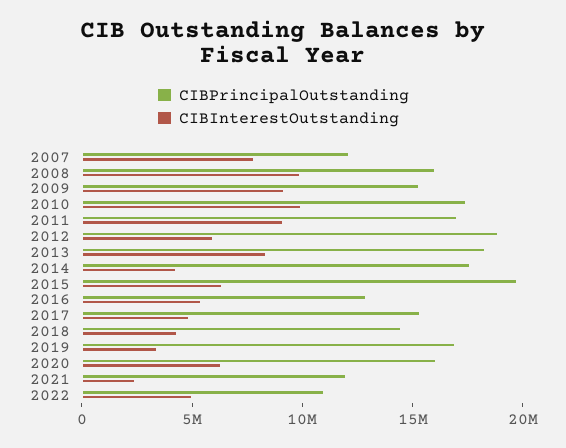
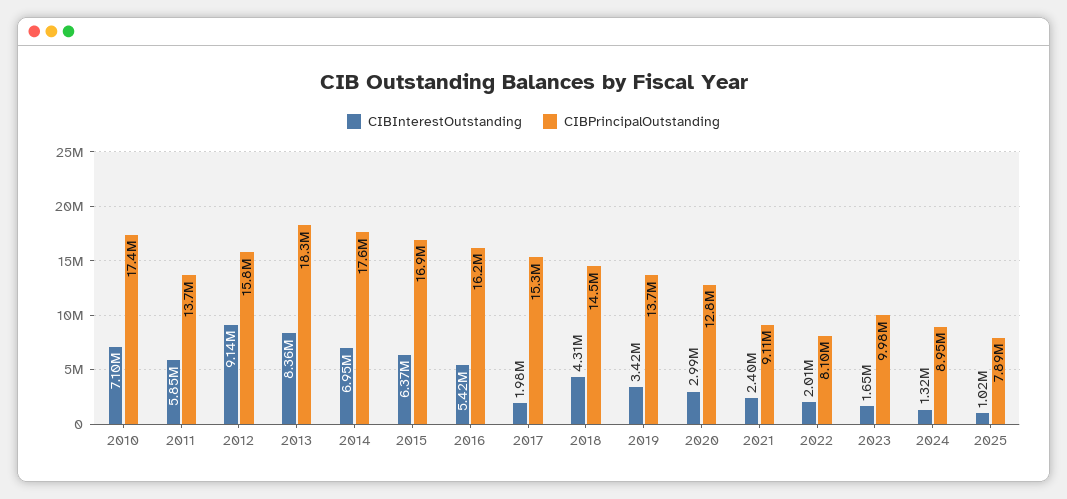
CIBPrincipalOutstanding, 2007: 12000000 -> none
CIBInterestOutstanding, 2007: 8000000 -> none
CIBPrincipalOutstanding, 2008: 16000000 -> none
CIBInterestOutstanding, 2008: 10000000 -> none
CIBPrincipalOutstanding, 2009: 15000000 -> none
CIBInterestOutstanding, 2009: 9000000 -> none
CIBInterestOutstanding, 2010: 10000000 -> 7100000
CIBPrincipalOutstanding, 2011: 17000000 -> 13700000
CIBInterestOutstanding, 2011: 9000000 -> 5850000
CIBPrincipalOutstanding, 2012: 19000000 -> 15800000
CIBInterestOutstanding, 2012: 6000000 -> 9140000
CIBInterestOutstanding, 2014: 4000000 -> 6950000
CIBPrincipalOutstanding, 2015: 20000000 -> 16900000
CIBPrincipalOutstanding, 2016: 13000000 -> 16200000
CIBInterestOutstanding, 2017: 5000000 -> 1980000
CIBPrincipalOutstanding, 2019: 17000000 -> 13700000
CIBPrincipalOutstanding, 2020: 16000000 -> 12800000
CIBInterestOutstanding, 2020: 6000000 -> 2990000
CIBPrincipalOutstanding, 2021: 12000000 -> 9110000
CIBPrincipalOutstanding, 2022: 11000000 -> 8100000
CIBInterestOutstanding, 2022: 5000000 -> 2010000
CIBInterestOutstanding, 2023: none -> 1650000
CIBPrincipalOutstanding, 2023: none -> 9980000
CIBInterestOutstanding, 2024: none -> 1320000
CIBPrincipalOutstanding, 2024: none -> 8950000
CIBInterestOutstanding, 2025: none -> 1020000
CIBPrincipalOutstanding, 2025: none -> 7890000

